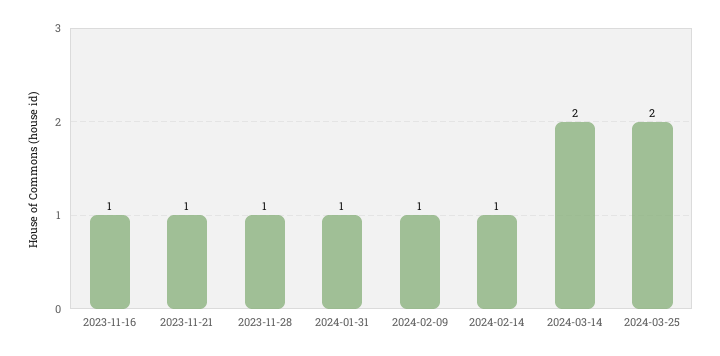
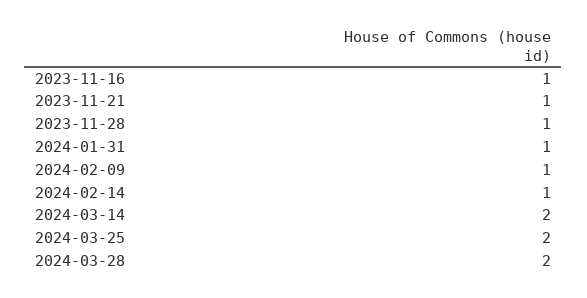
2024-03-28: none -> 2

